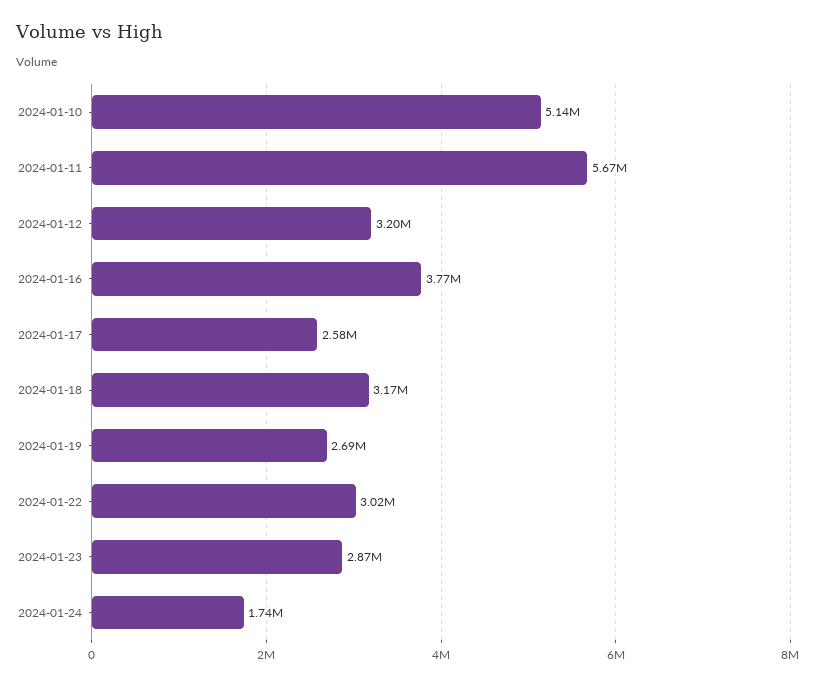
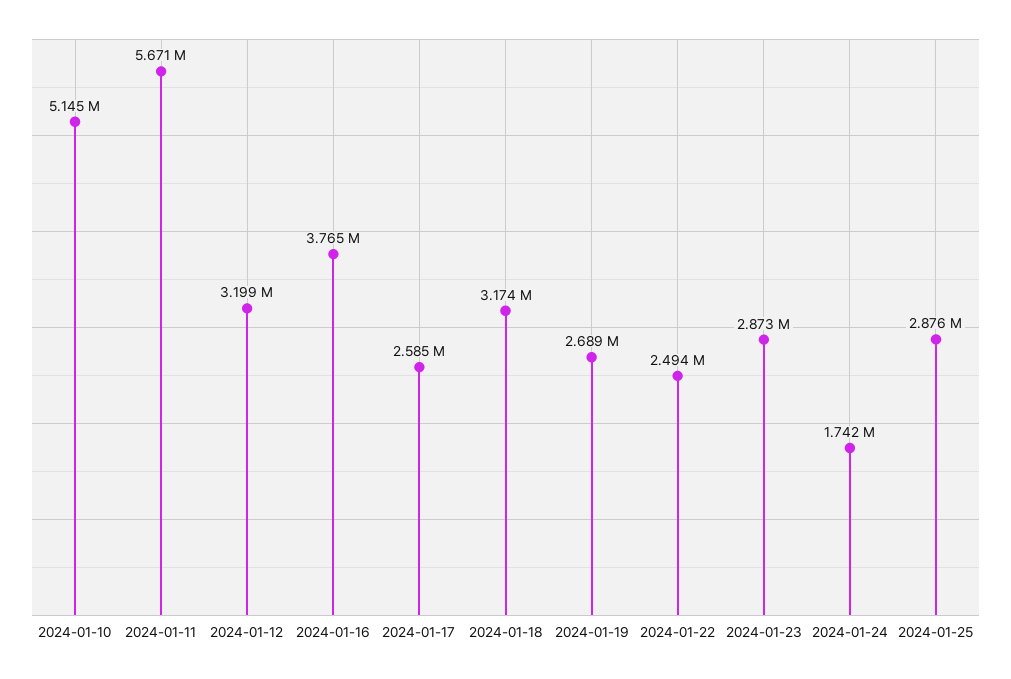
2024-01-22: 3020000 -> 2494000
2024-01-25: none -> 2876000

